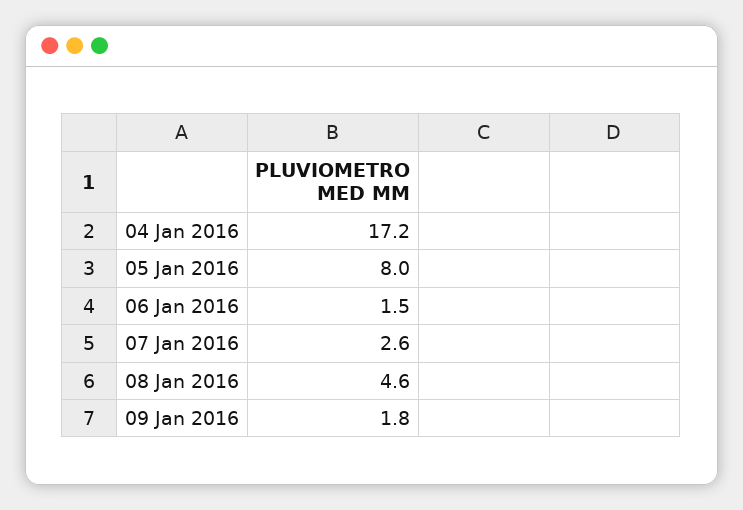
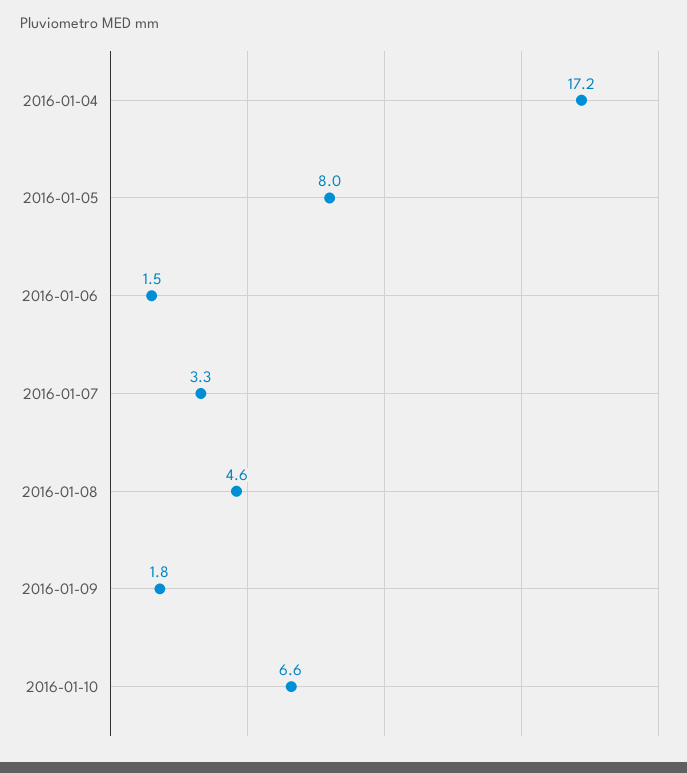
07 Jan 2016: 2.6 -> 3.3
2016-01-10: none -> 6.6

